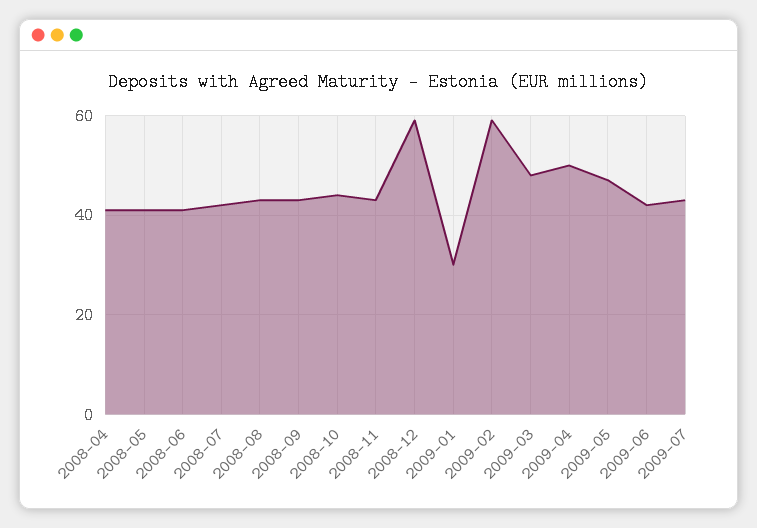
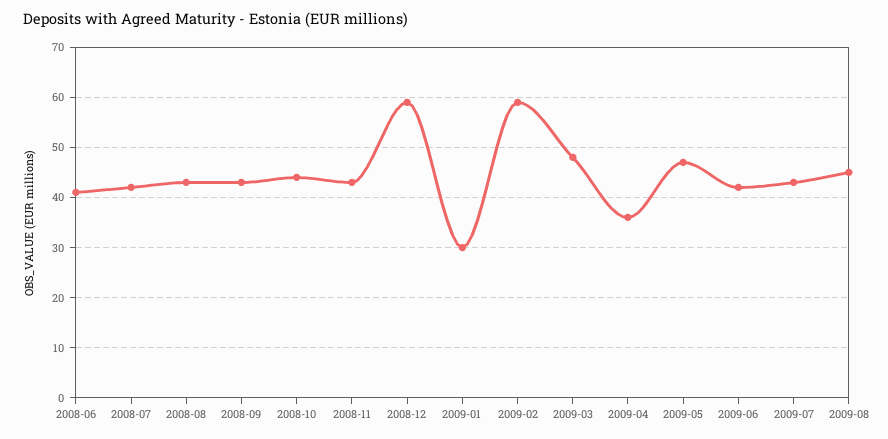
2008-04: 40 -> none
2008-05: 40 -> none
2009-04: 50 -> 35
2009-08: none -> 45

